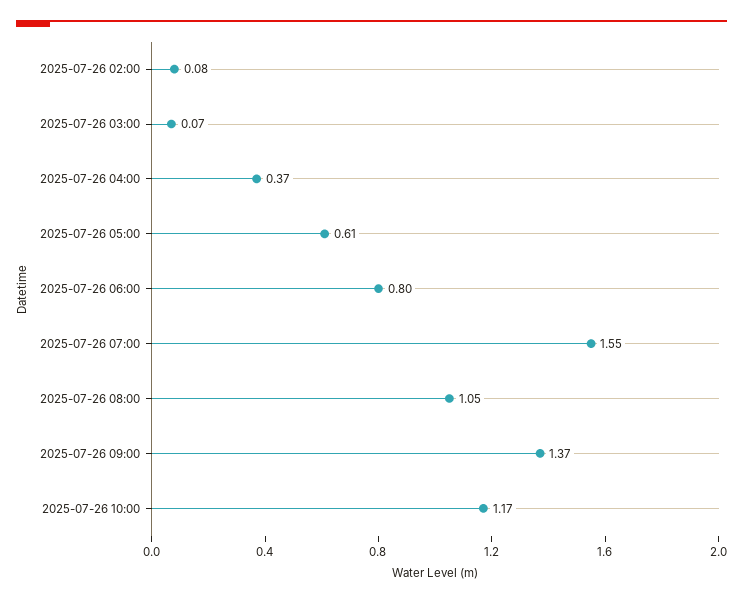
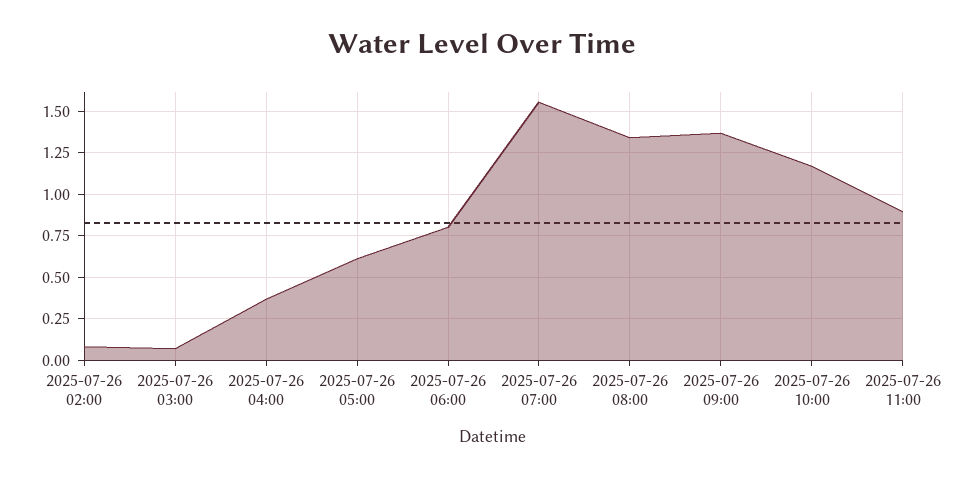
2025-07-26 08:00: 1.05 -> 1.35
2025-07-26 11:00: none -> 0.9

